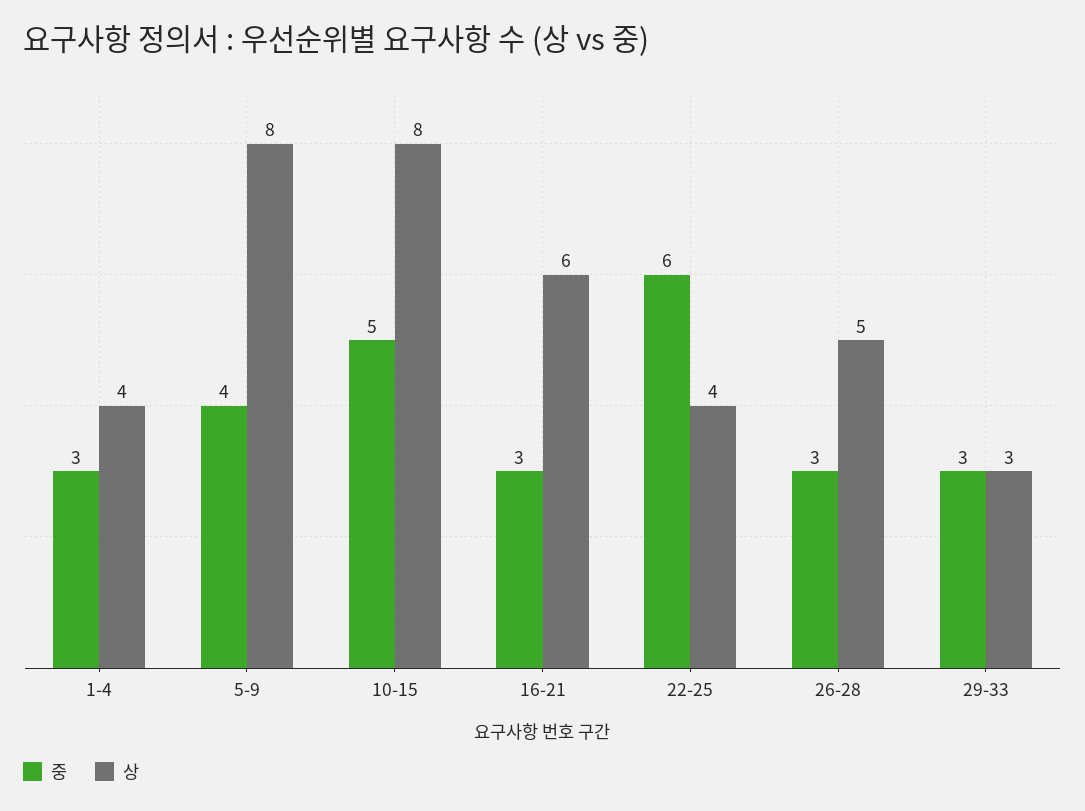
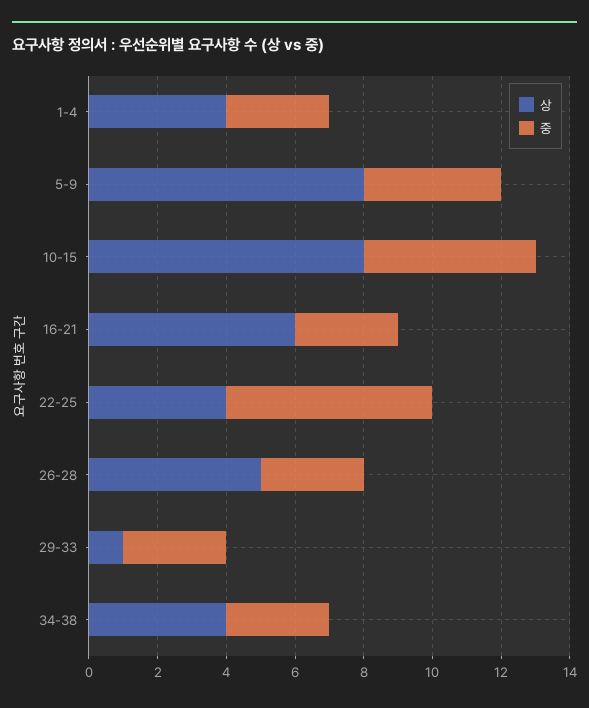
상, 29-33: 3 -> 1
상, 34-38: none -> 4
중, 34-38: none -> 3

